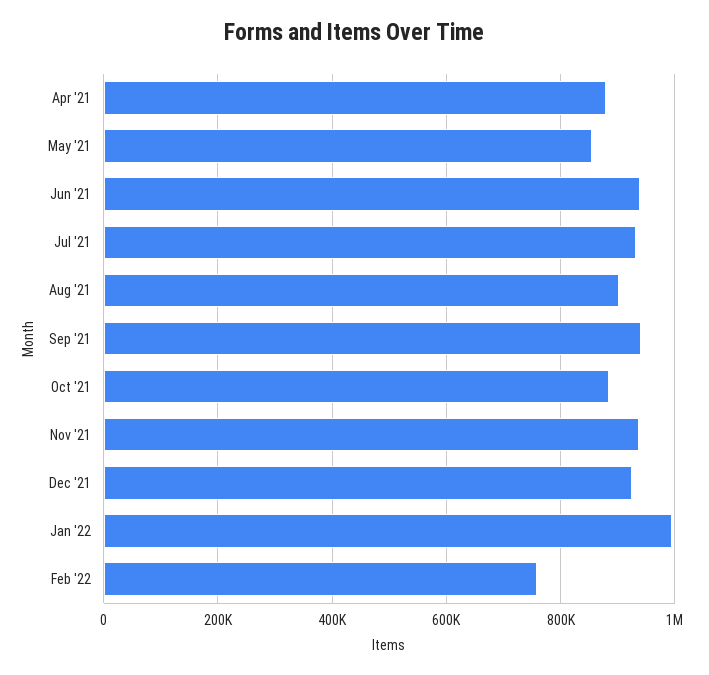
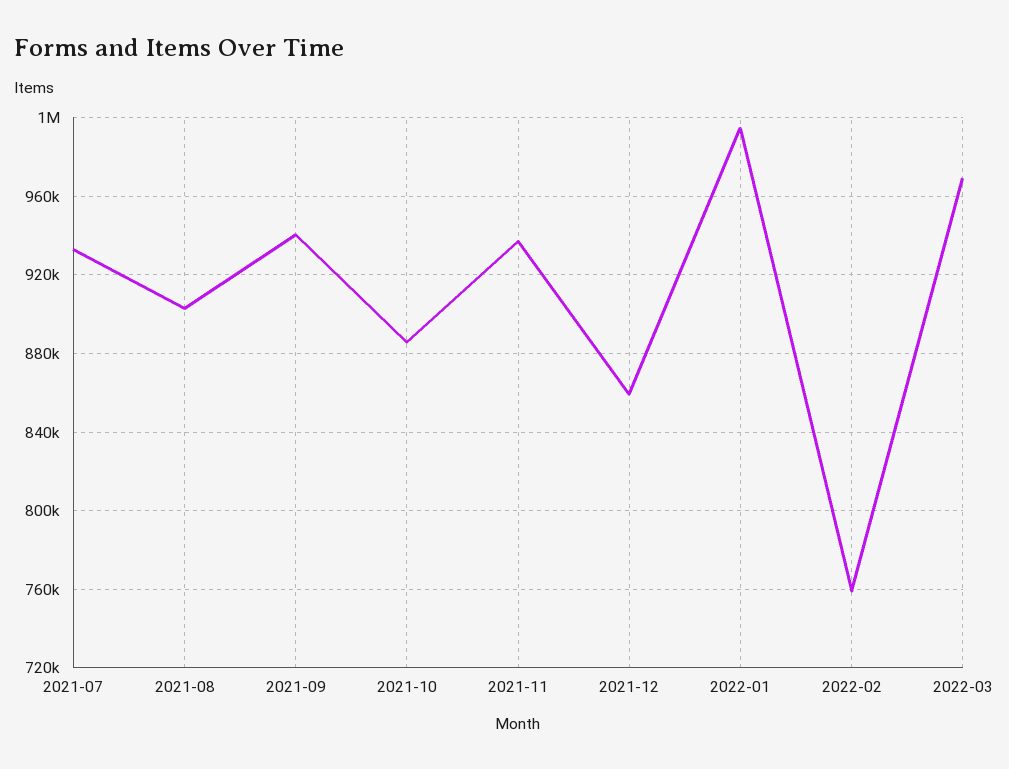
Apr '21: 880000 -> none
May '21: 860000 -> none
Jun '21: 940000 -> none
Dec '21: 920000 -> 860000
2022-03: none -> 970000

